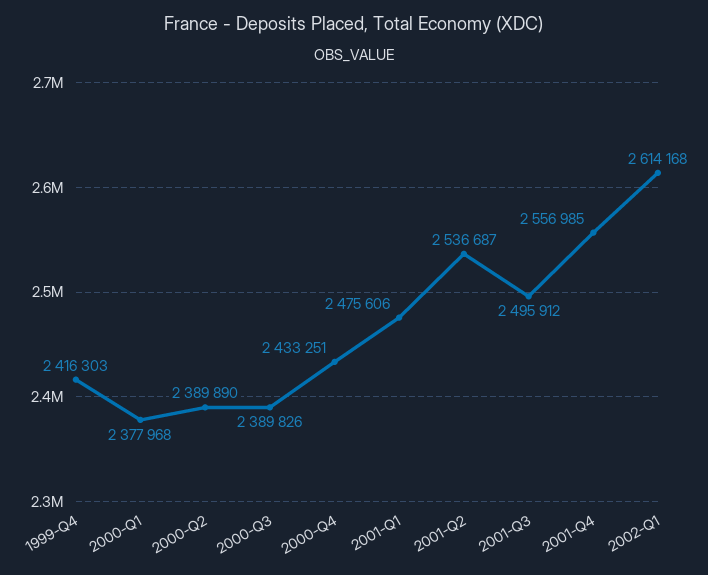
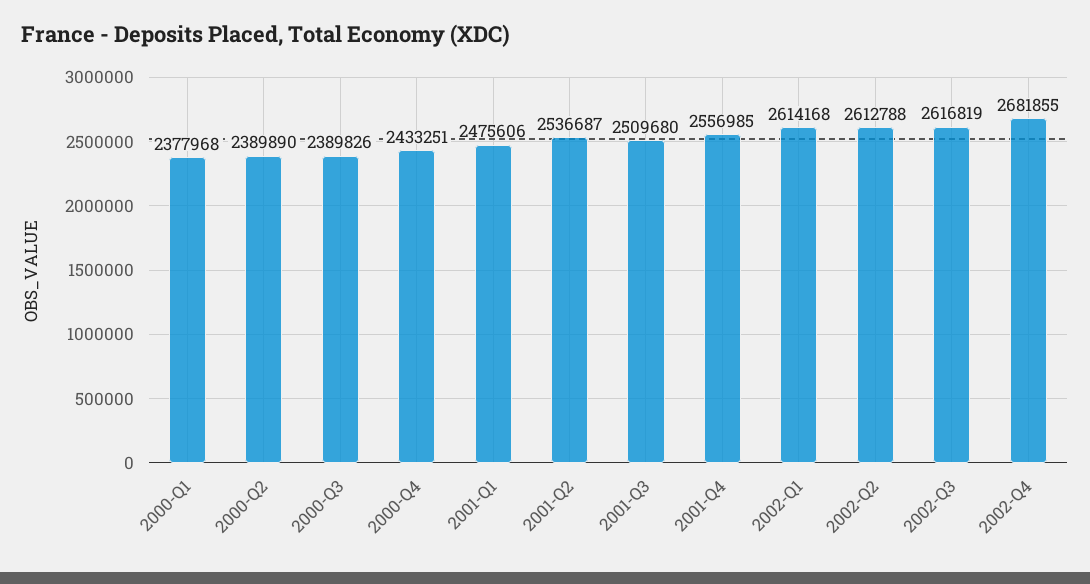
1999-Q4: 2416303 -> none
2001-Q3: 2495912 -> 2509680
2002-Q2: none -> 2612788
2002-Q3: none -> 2616819
2002-Q4: none -> 2681855

